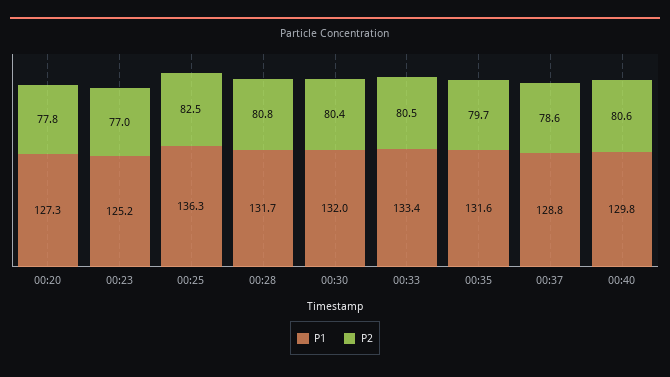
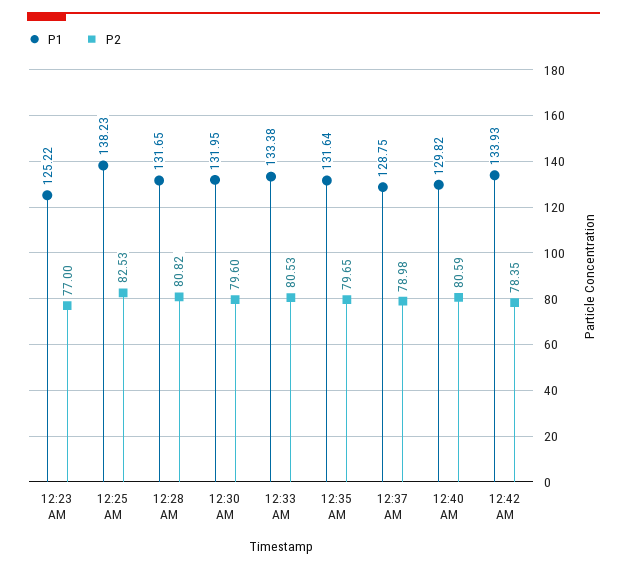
P1, 00:20: 127.3 -> none
P2, 00:20: 77.8 -> none
P1, 00:25: 136.3 -> 138.23
P2, 00:30: 80.4 -> 79.6
P2, 00:37: 78.6 -> 78.98
P1, 12:42 AM: none -> 133.93
P2, 12:42 AM: none -> 78.35

